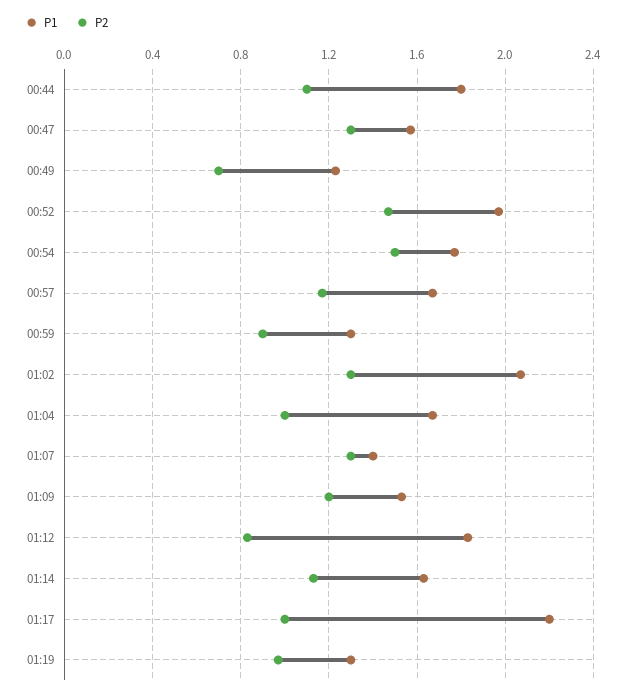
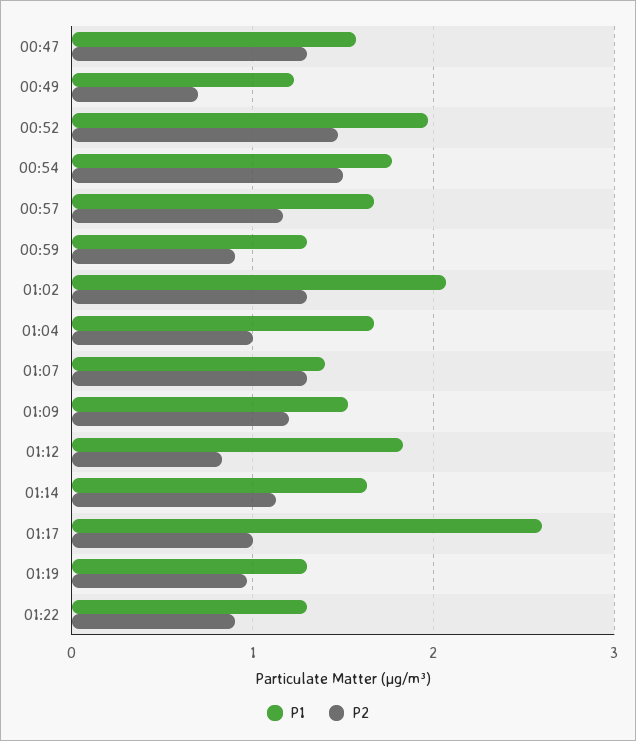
P1, 00:44: 1.8 -> none
P2, 00:44: 1.1 -> none
P1, 01:17: 2.2 -> 2.6
P1, 01:22: none -> 1.3
P2, 01:22: none -> 0.9

